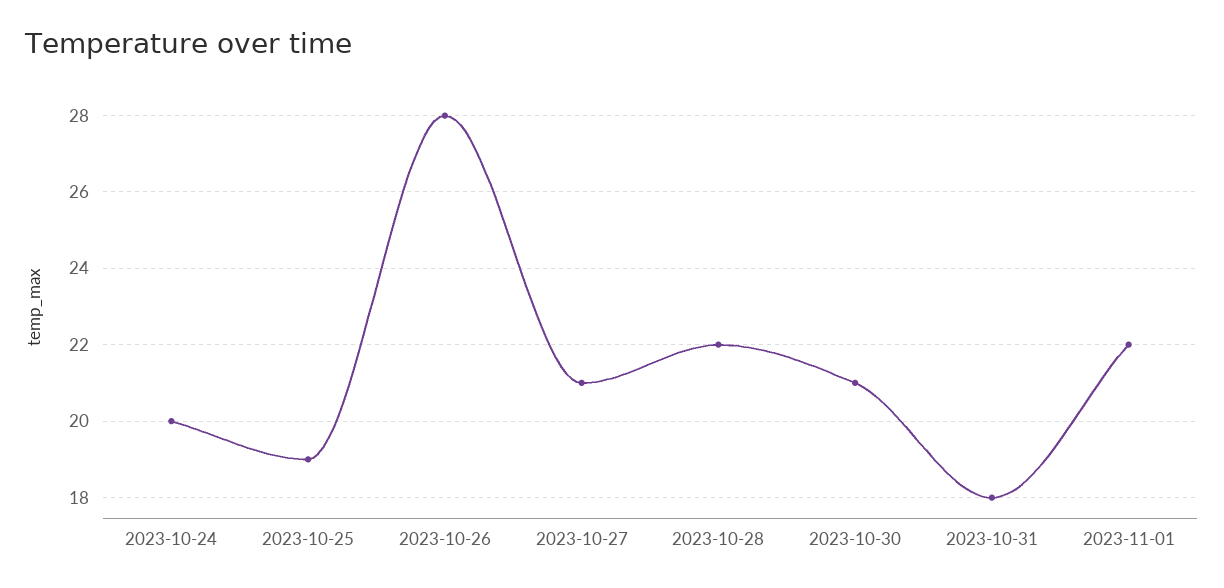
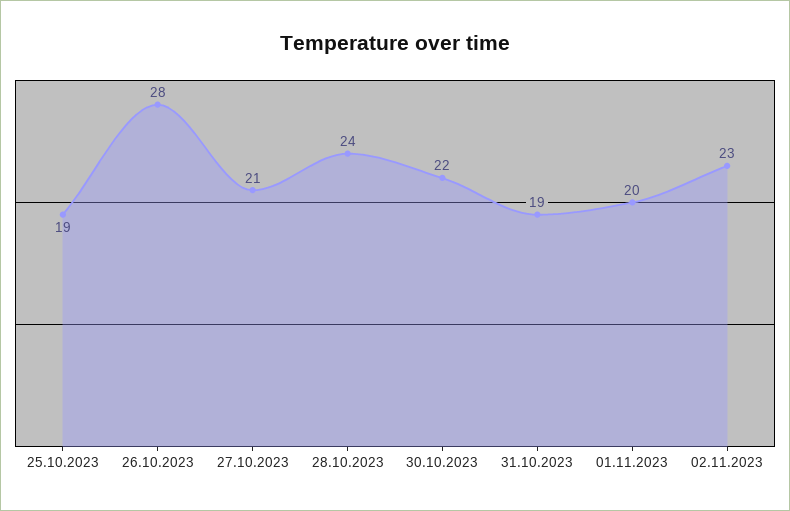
2023-10-24: 20 -> none
2023-10-28: 22 -> 24
2023-10-30: 21 -> 22
2023-10-31: 18 -> 19
2023-11-01: 22 -> 20
02.11.2023: none -> 23

